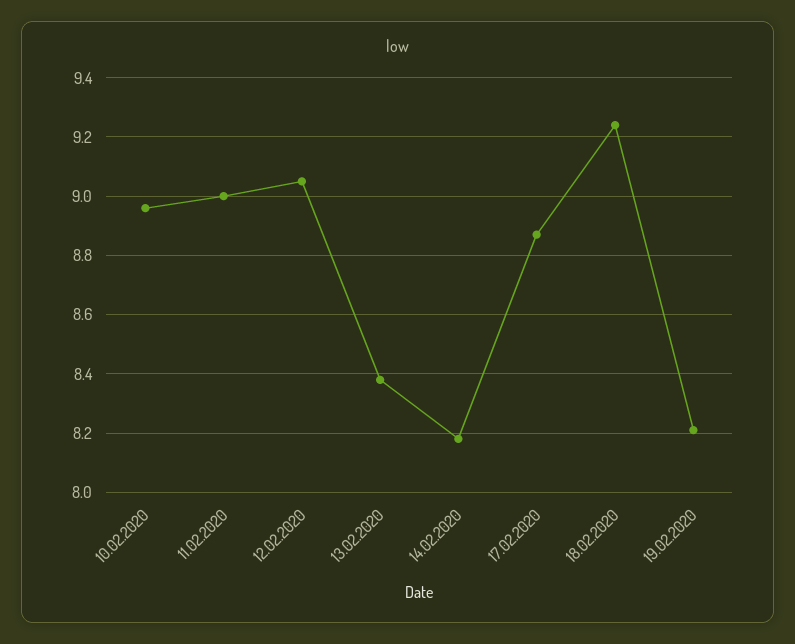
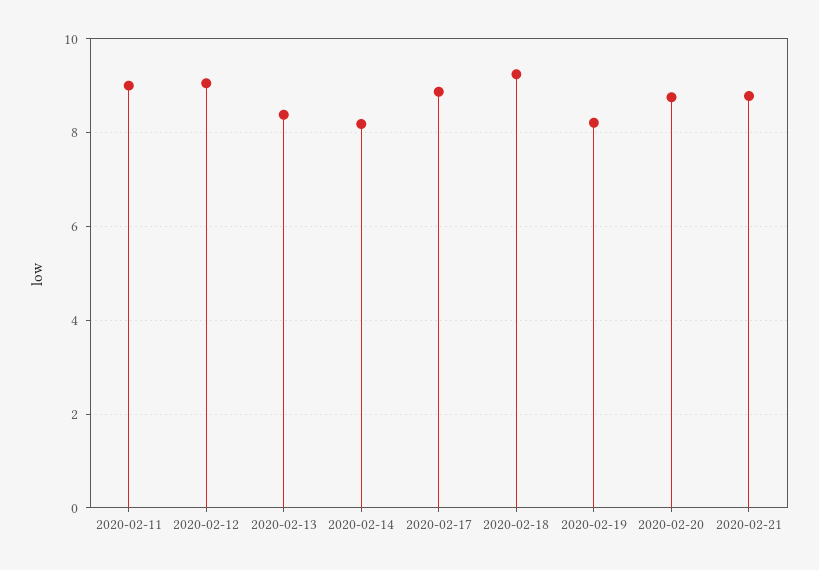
10.02.2020: 8.95 -> none
2020-02-20: none -> 8.8
2020-02-21: none -> 8.8

